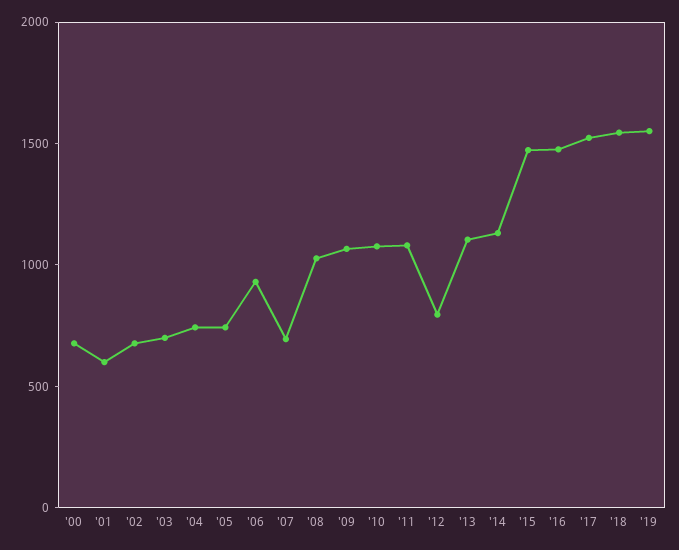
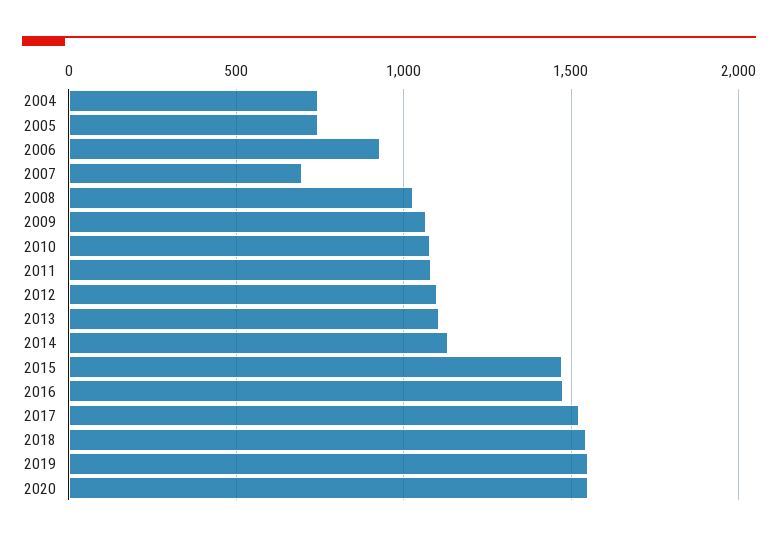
'00: 700 -> none
'01: 600 -> none
'02: 700 -> none
'03: 700 -> none
'12: 800 -> 1100
2020: none -> 1550

